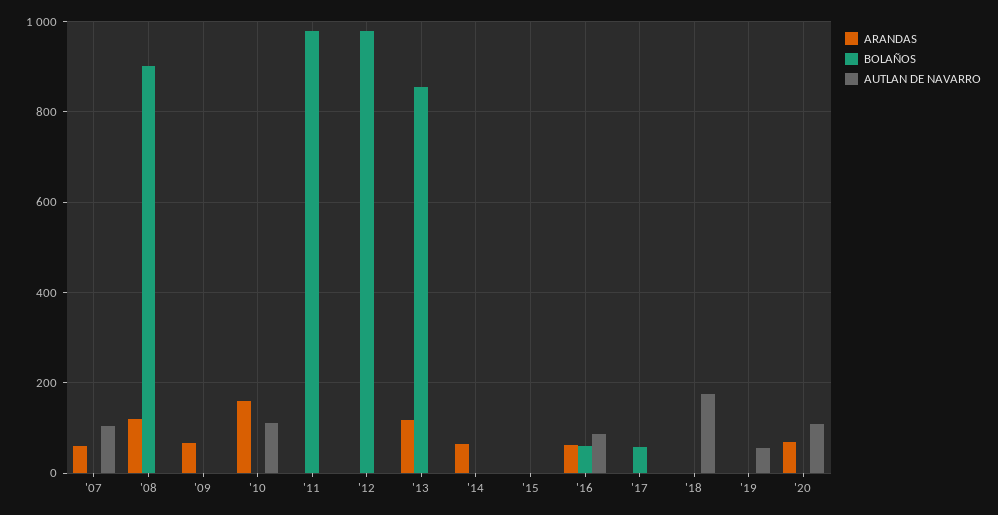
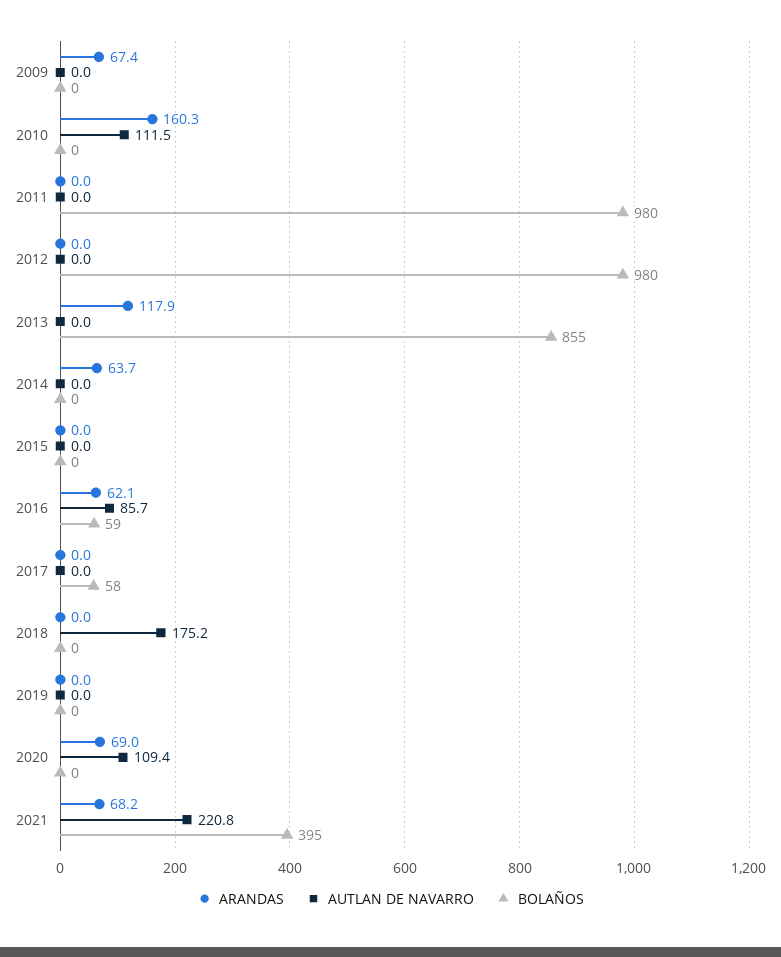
ARANDAS, '07: 60 -> none
BOLAÑOS, '07: 0 -> none
AUTLAN DE NAVARRO, '07: 100 -> none
ARANDAS, '08: 120 -> none
BOLAÑOS, '08: 900 -> none
AUTLAN DE NAVARRO, '08: 0 -> none
AUTLAN DE NAVARRO, '19: 60 -> 0
ARANDAS, 2021: none -> 68.2
AUTLAN DE NAVARRO, 2021: none -> 220.8
BOLAÑOS, 2021: none -> 395

